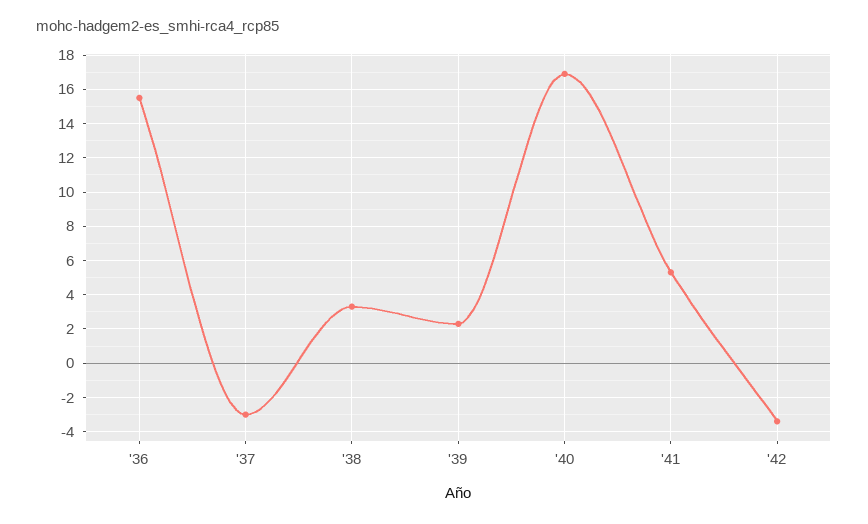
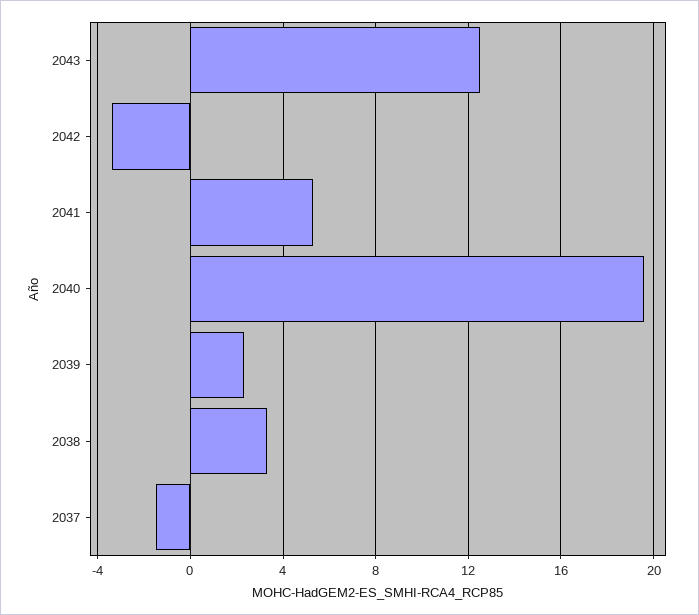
'36: 15.5 -> none
'37: -3 -> -1.5
'40: 17 -> 19.5
2043: none -> 12.5

